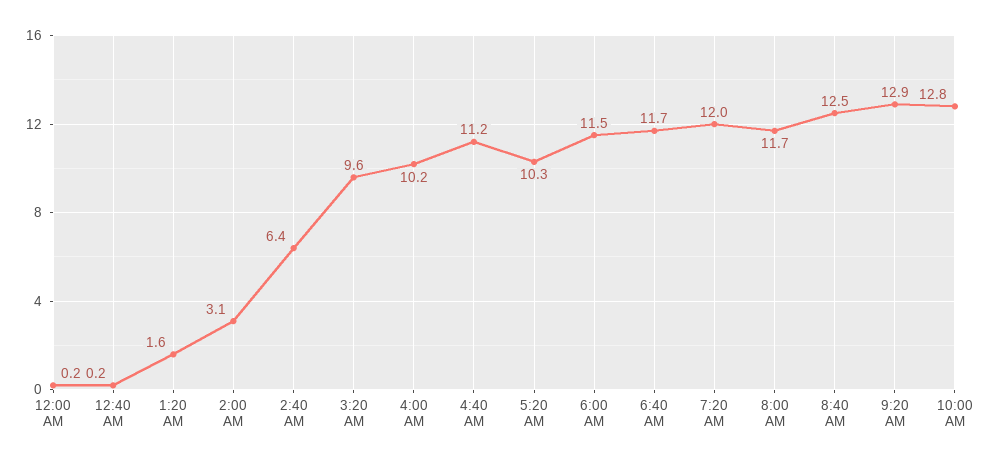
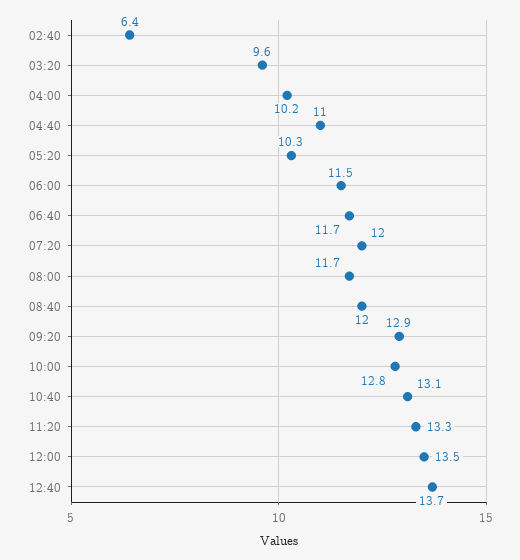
12:00 AM: 0.2 -> none
12:40 AM: 0.2 -> none
1:20 AM: 1.6 -> none
2:00 AM: 3.1 -> none
4:40 AM: 11.2 -> 11
8:40 AM: 12.5 -> 12
10:40: none -> 13.1
11:20: none -> 13.3
12:00: none -> 13.5
12:40: none -> 13.7

